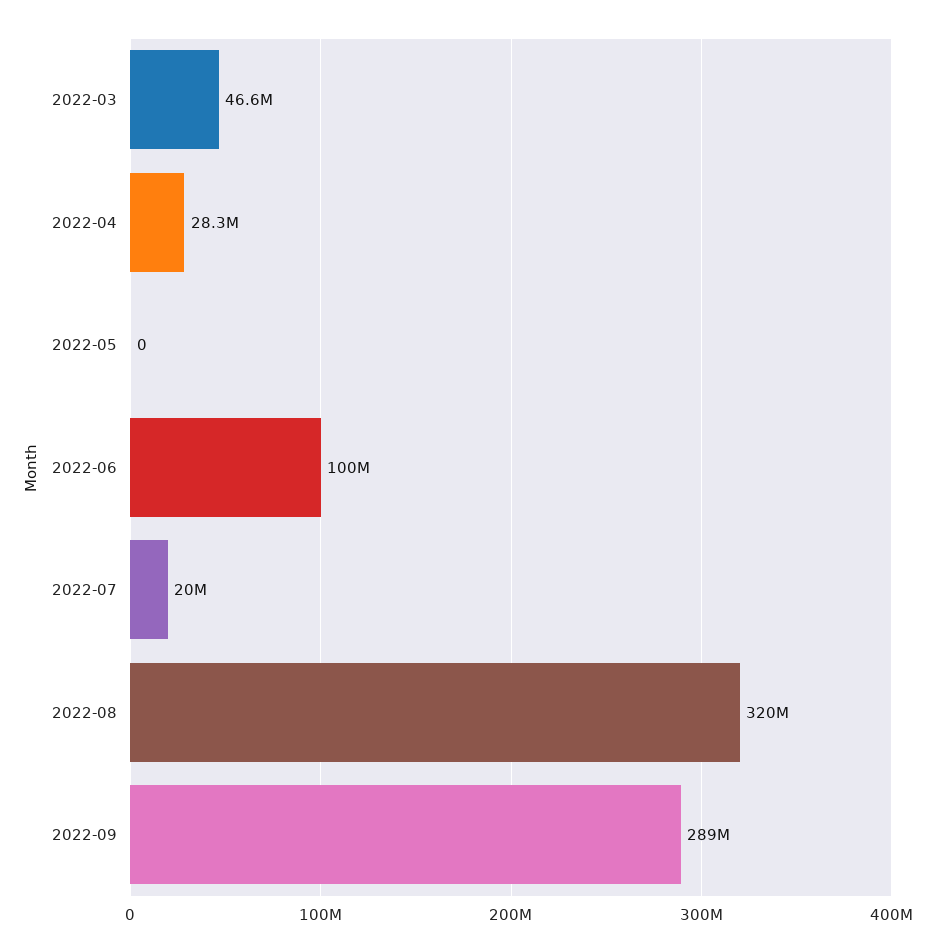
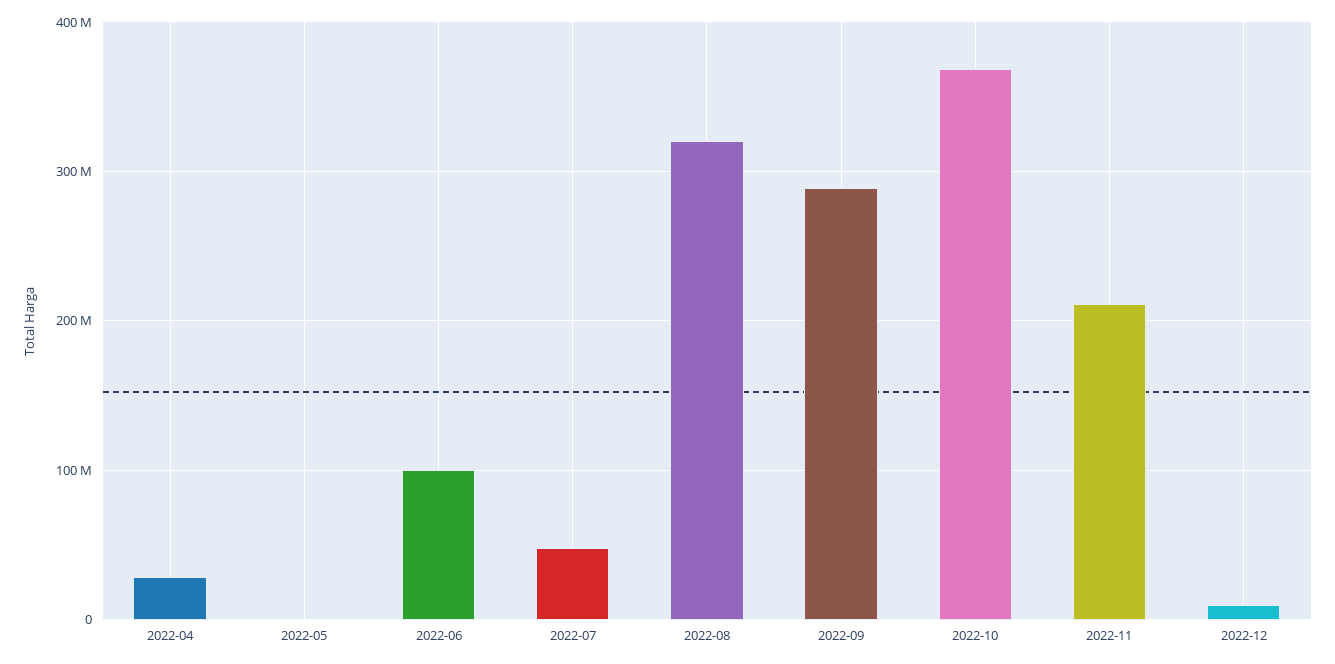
2022-03: 46600000 -> none
2022-07: 20000000 -> 50000000
2022-10: none -> 370000000
2022-11: none -> 210000000
2022-12: none -> 10000000

